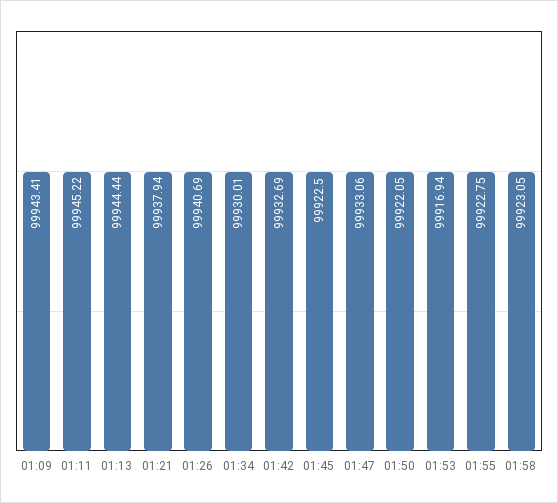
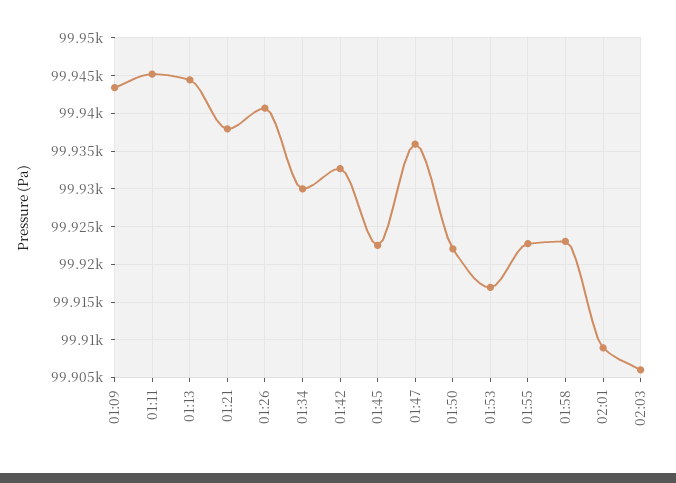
01:47: 99933.06 -> 99936
02:01: none -> 99909
02:03: none -> 99906

